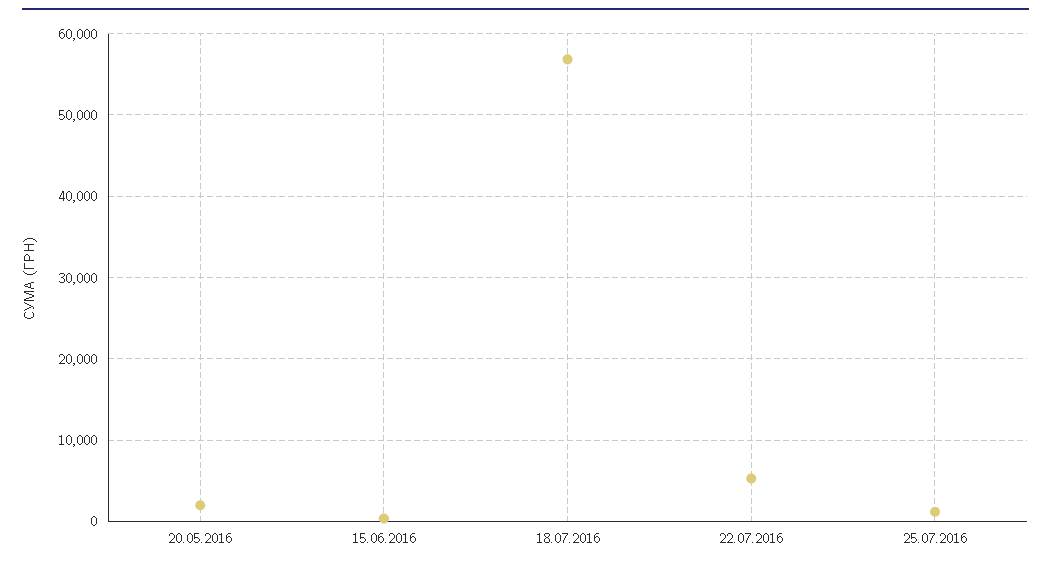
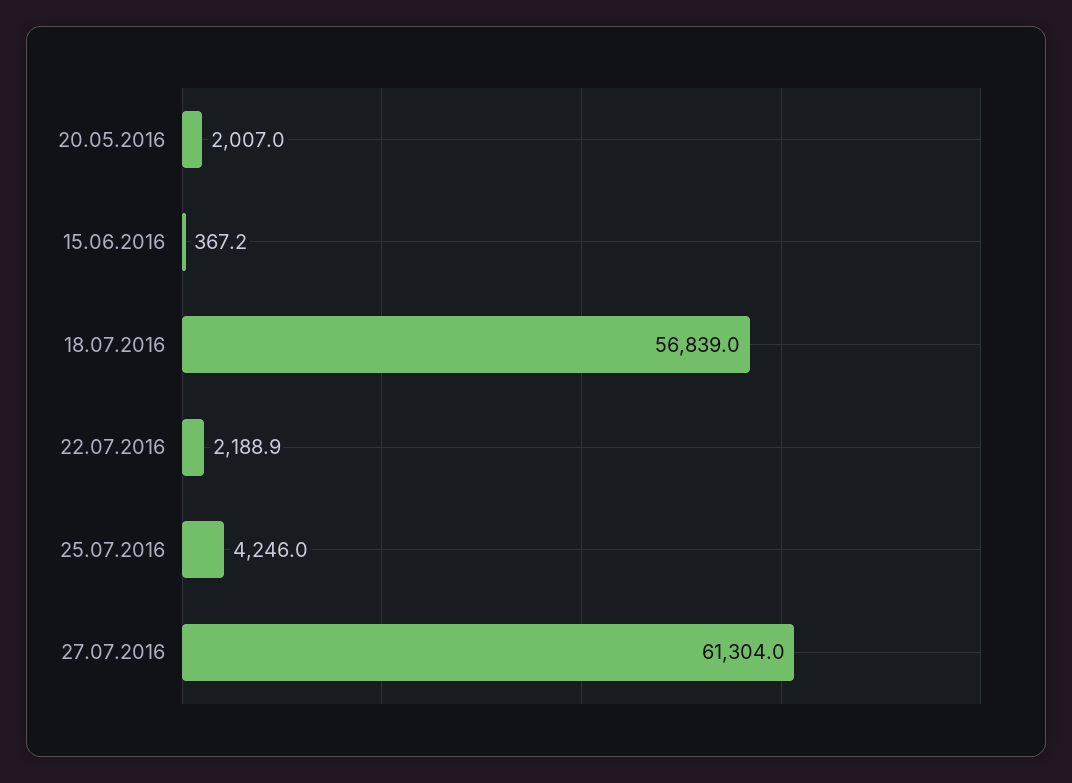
22.07.2016: 5000 -> 2188.9
25.07.2016: 1000 -> 4246
27.07.2016: none -> 61304

